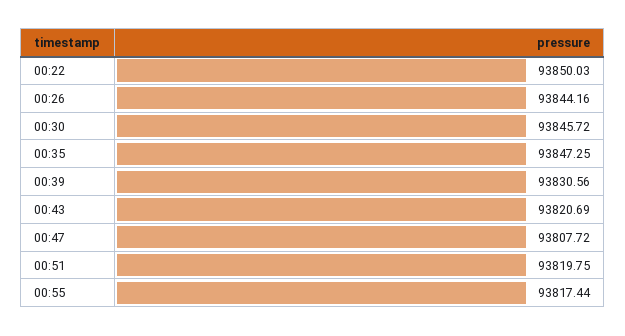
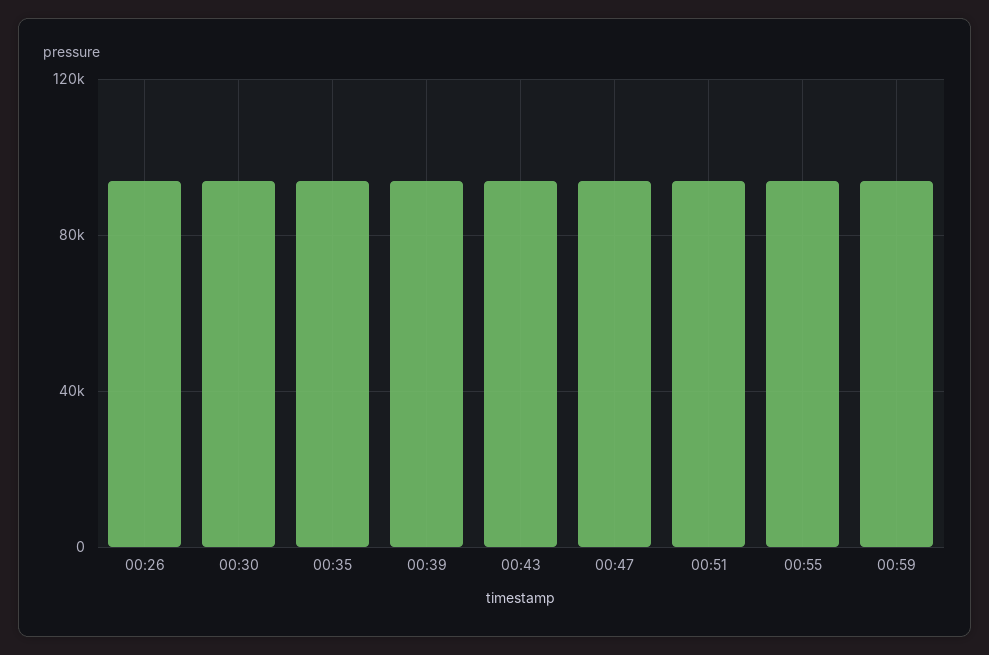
00:22: 93850.03 -> none
00:59: none -> 95000

